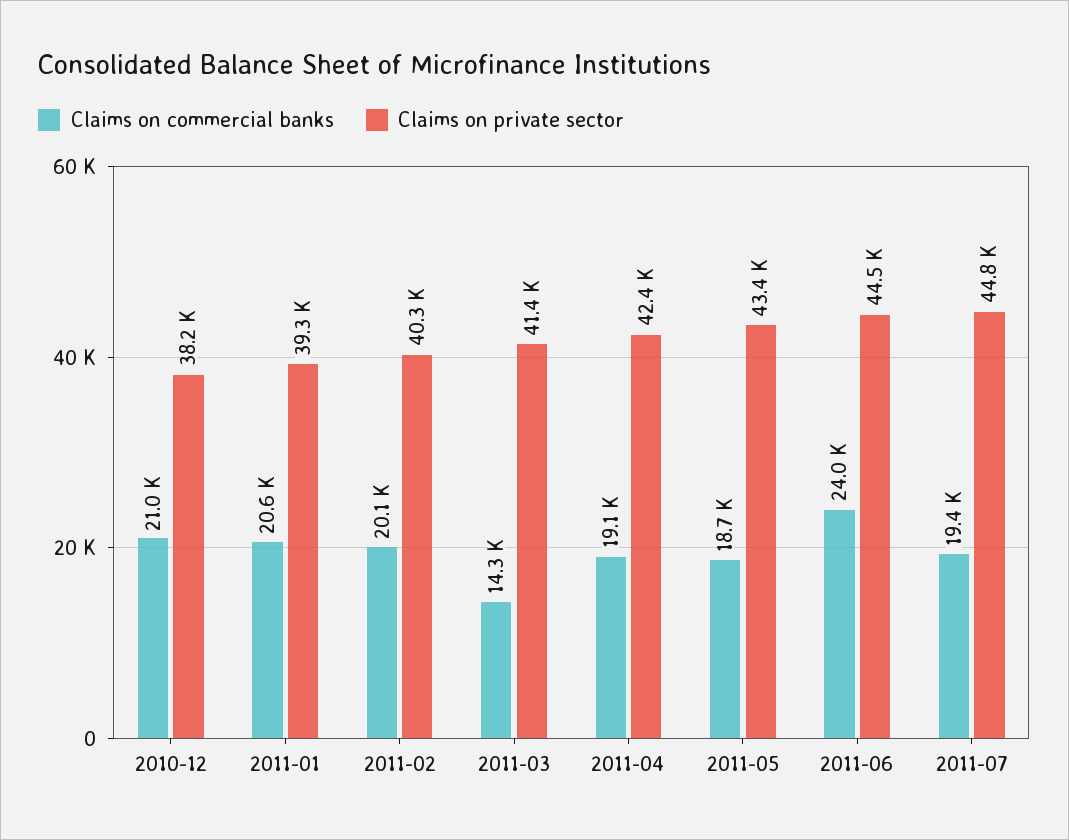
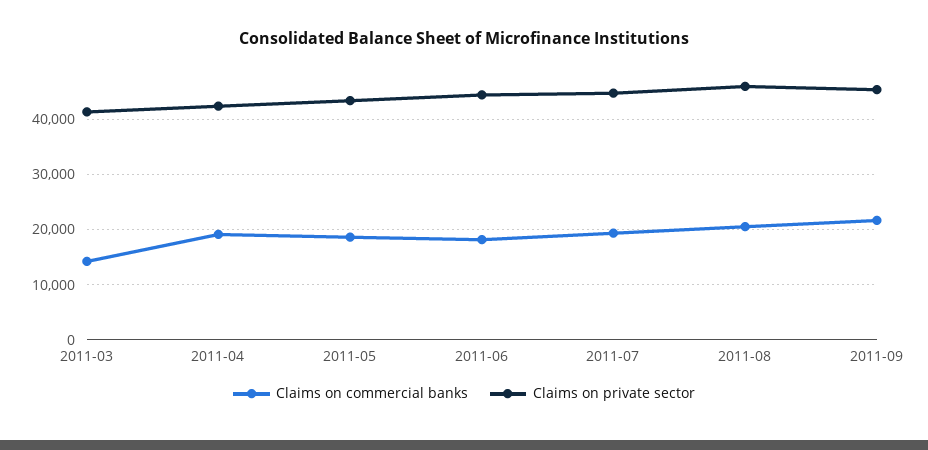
Claims on commercial banks, 2010-12: 21000 -> none
Claims on private sector, 2010-12: 38200 -> none
Claims on commercial banks, 2011-01: 20600 -> none
Claims on private sector, 2011-01: 39300 -> none
Claims on commercial banks, 2011-02: 20100 -> none
Claims on private sector, 2011-02: 40300 -> none
Claims on commercial banks, 2011-06: 24000 -> 18000
Claims on commercial banks, 2011-08: none -> 20000
Claims on private sector, 2011-08: none -> 46000
Claims on commercial banks, 2011-09: none -> 22000
Claims on private sector, 2011-09: none -> 46000

